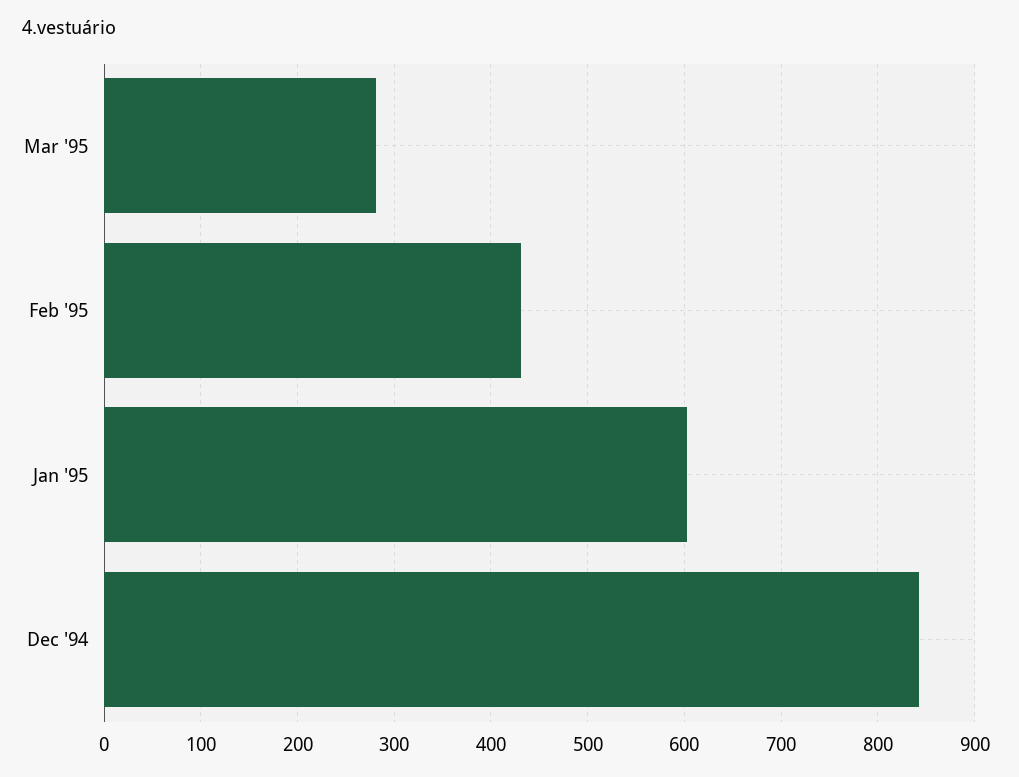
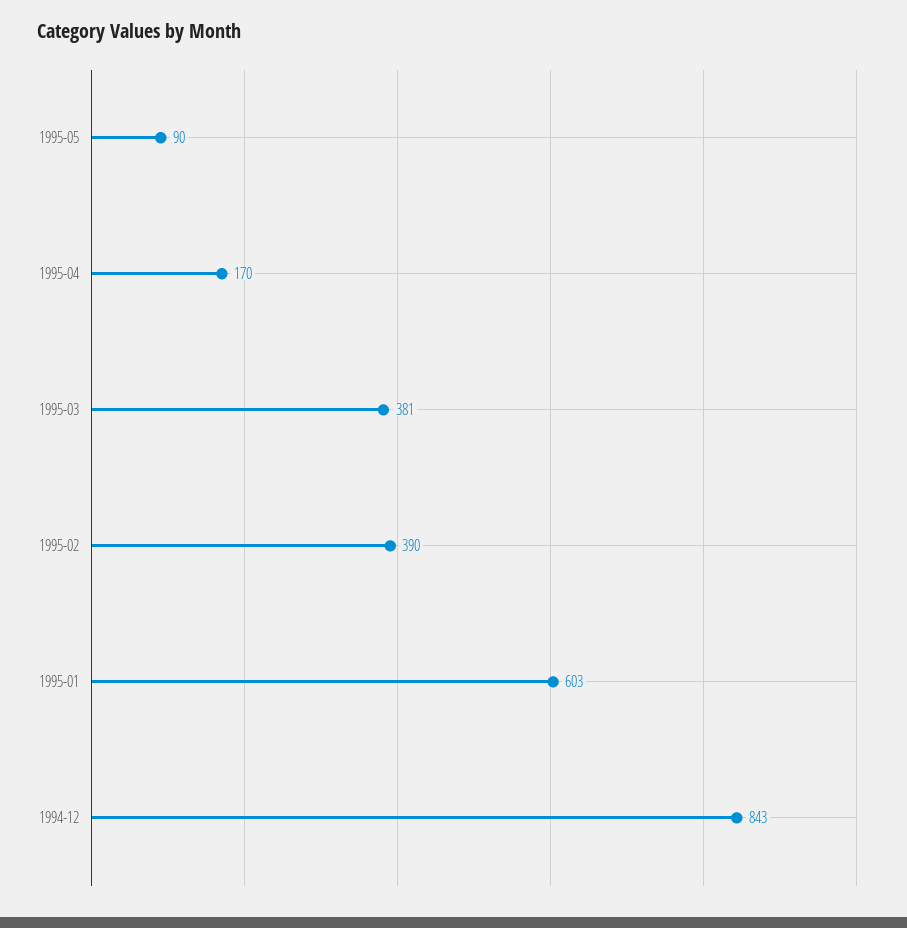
Mar '95: 280 -> 381
Feb '95: 430 -> 390
1995-05: none -> 90
1995-04: none -> 170

